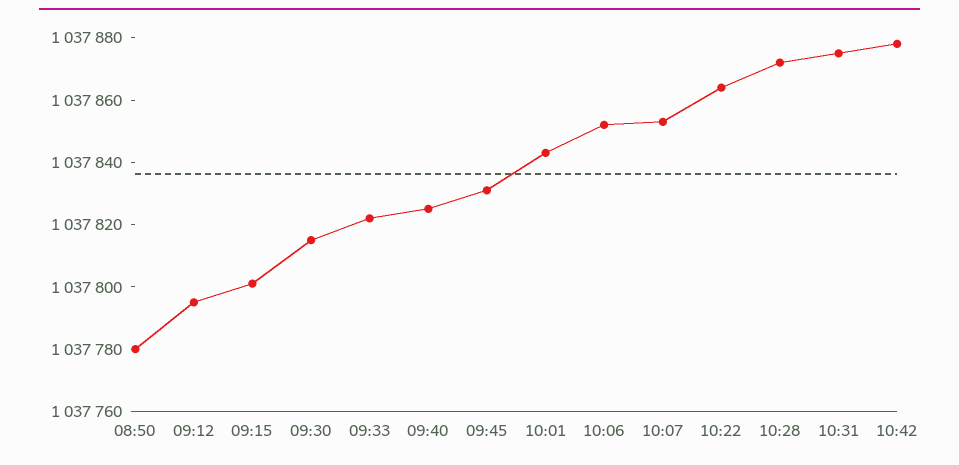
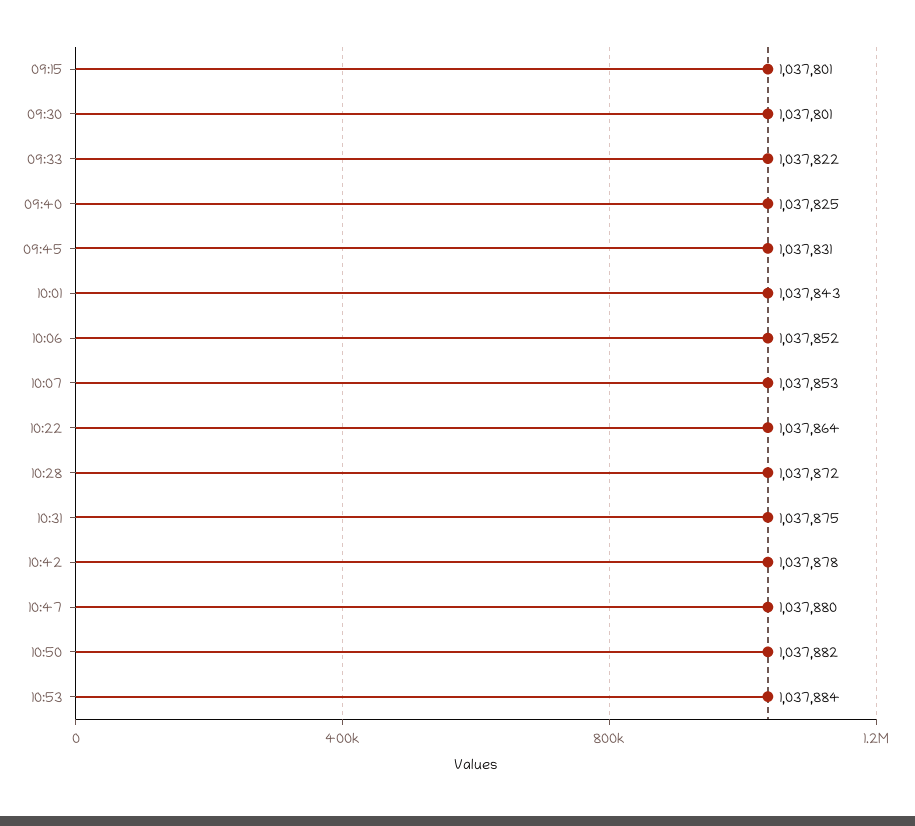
08:50: 1037780 -> none
09:12: 1037795 -> none
09:30: 1037815 -> 1037801
10:47: none -> 1037880
10:50: none -> 1037882
10:53: none -> 1037884

